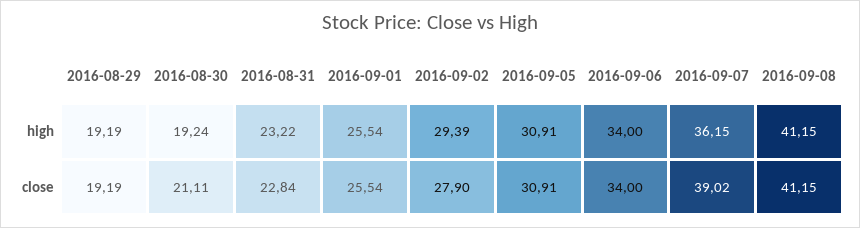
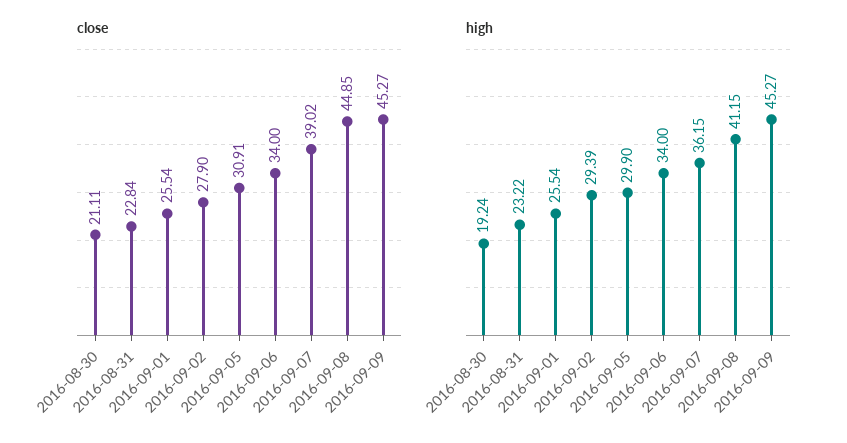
high, 2016-08-29: 19.19 -> none
high, 2016-09-05: 30.91 -> 29.9
close, 2016-08-29: 19.19 -> none
close, 2016-09-08: 41.15 -> 44.85
close, 2016-09-09: none -> 45.27
high, 2016-09-09: none -> 45.27

